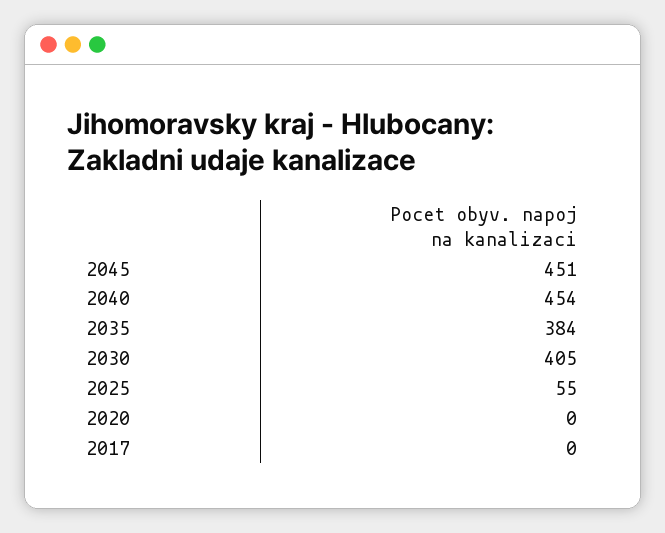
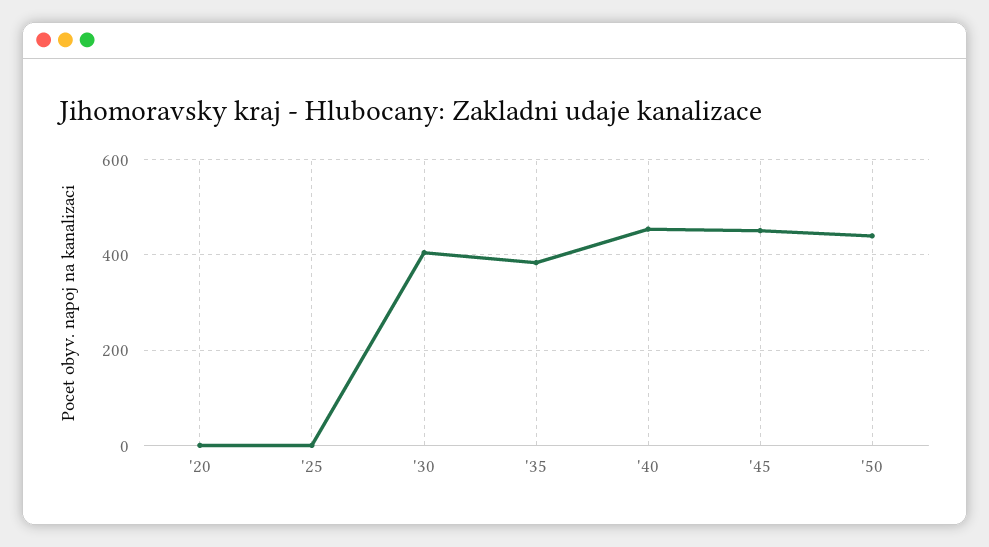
2025: 55 -> 0
2017: 0 -> none
'50: none -> 440

